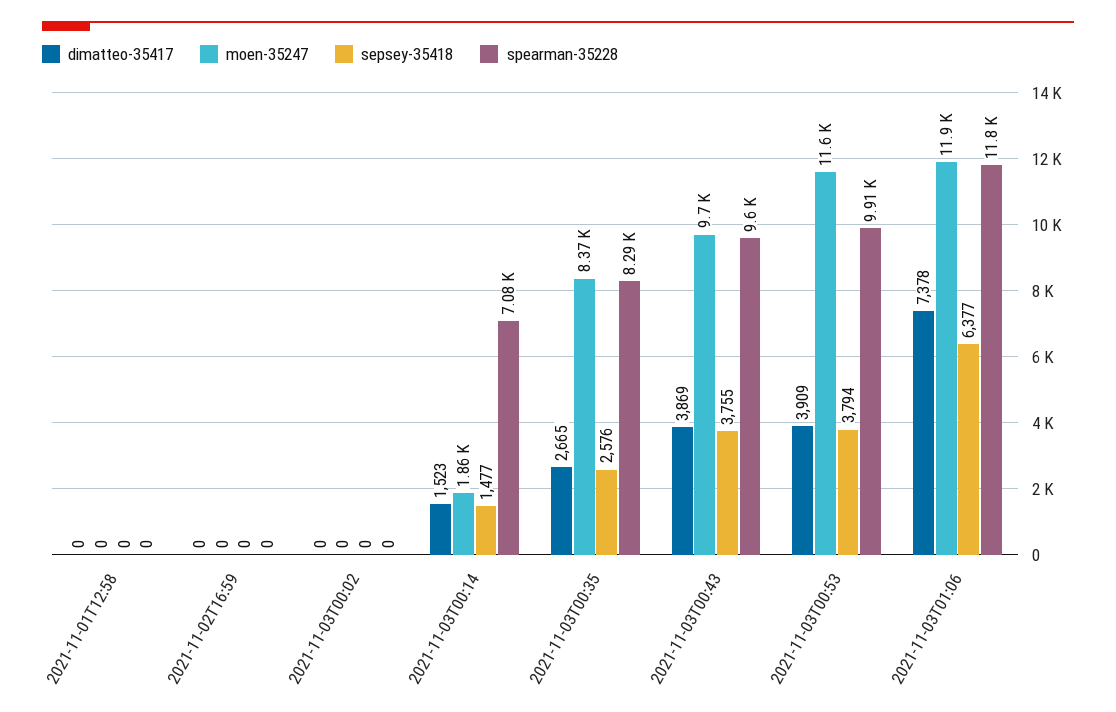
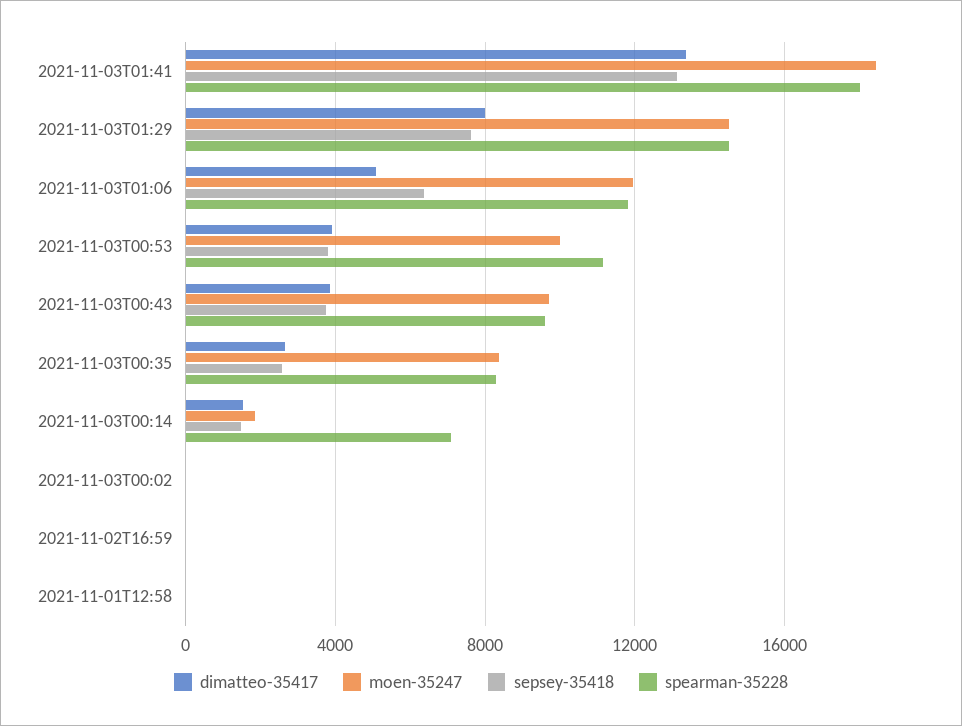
moen-35247, 2021-11-03T00:53: 11600 -> 10000
spearman-35228, 2021-11-03T00:53: 9910 -> 11000
dimatteo-35417, 2021-11-03T01:06: 7378 -> 5000
dimatteo-35417, 2021-11-03T01:41: none -> 13500
moen-35247, 2021-11-03T01:41: none -> 18500
sepsey-35418, 2021-11-03T01:41: none -> 13000
spearman-35228, 2021-11-03T01:41: none -> 18000
dimatteo-35417, 2021-11-03T01:29: none -> 8000
moen-35247, 2021-11-03T01:29: none -> 14500
sepsey-35418, 2021-11-03T01:29: none -> 7500
spearman-35228, 2021-11-03T01:29: none -> 14500

